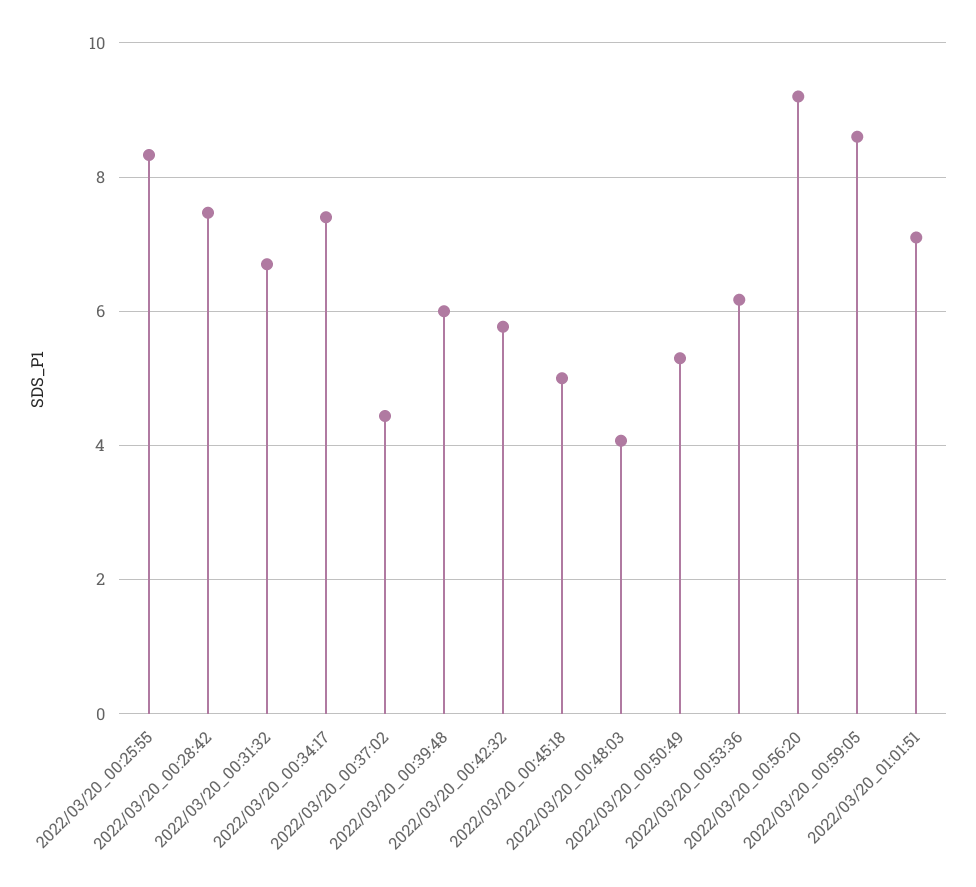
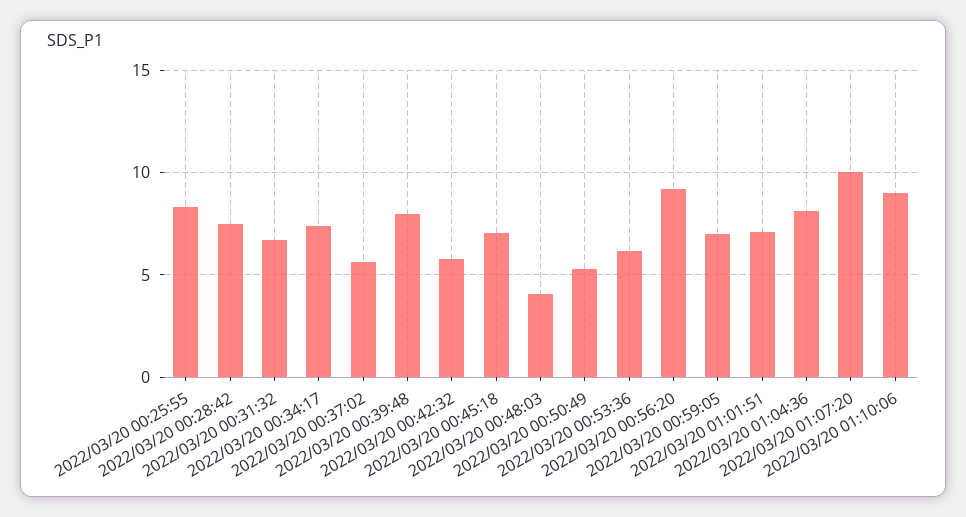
2022/03/20_00:37:02: 4.4 -> 5.5
2022/03/20_00:39:48: 6 -> 8
2022/03/20_00:45:18: 5 -> 7
2022/03/20_00:59:05: 8.6 -> 7
2022/03/20 01:04:36: none -> 8
2022/03/20 01:07:20: none -> 10
2022/03/20 01:10:06: none -> 9

